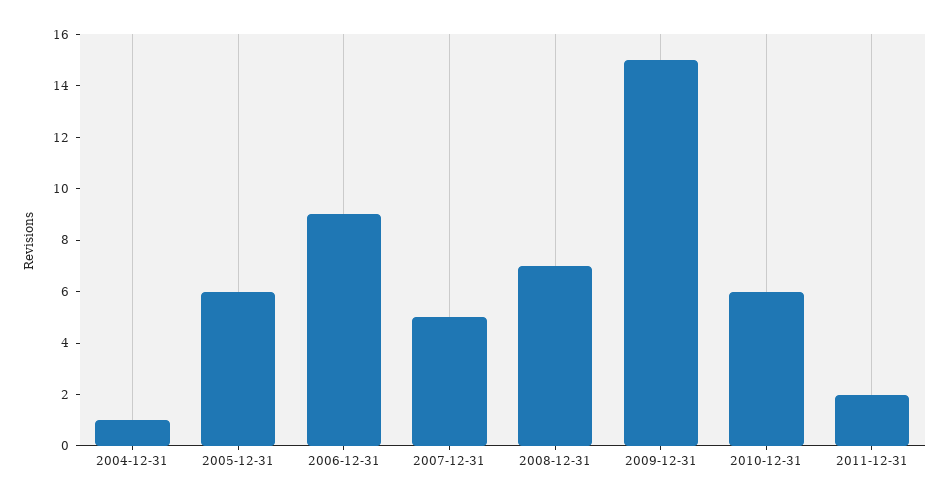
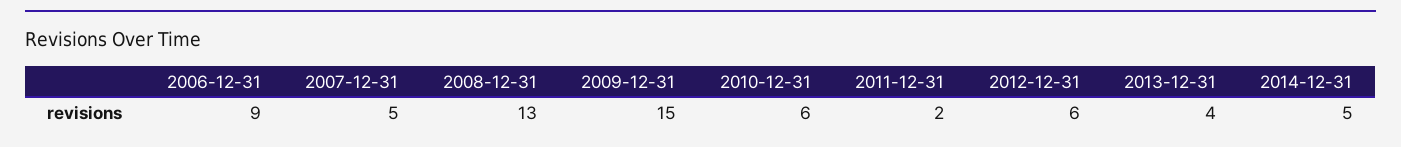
2004-12-31: 1 -> none
2005-12-31: 6 -> none
2008-12-31: 7 -> 13
2012-12-31: none -> 6
2013-12-31: none -> 4
2014-12-31: none -> 5

